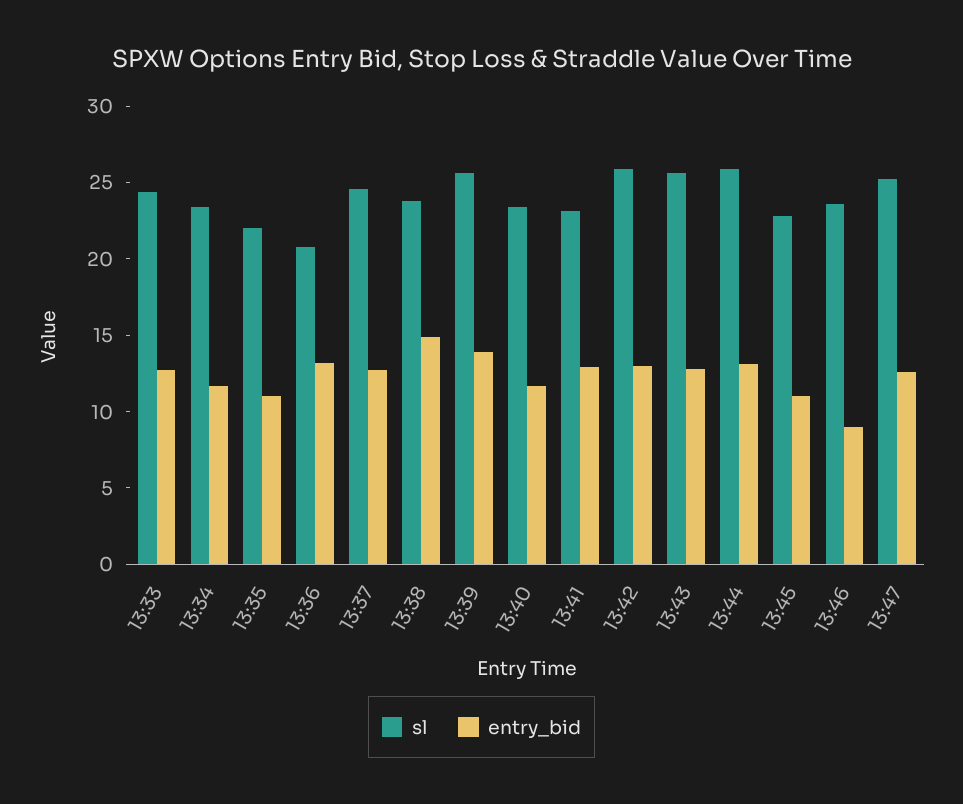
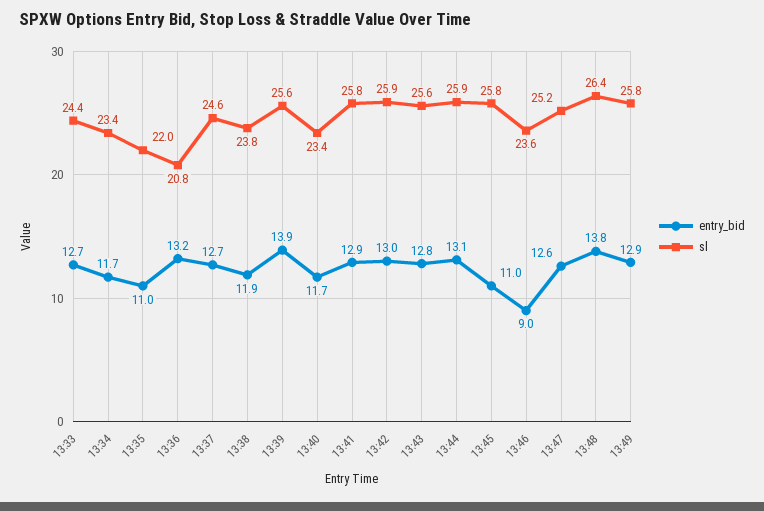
entry_bid, 13:38: 15 -> 11.9
sl, 13:41: 23 -> 25.8
sl, 13:45: 23 -> 25.8
entry_bid, 13:48: none -> 13.8
sl, 13:48: none -> 26.4
entry_bid, 13:49: none -> 12.9
sl, 13:49: none -> 25.8

